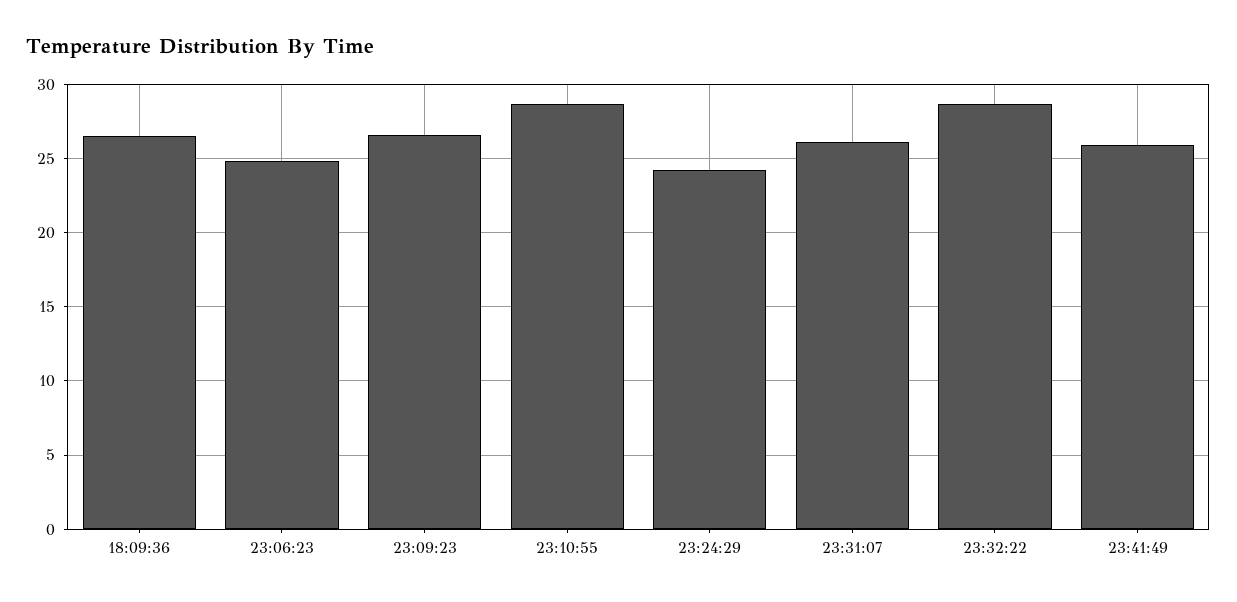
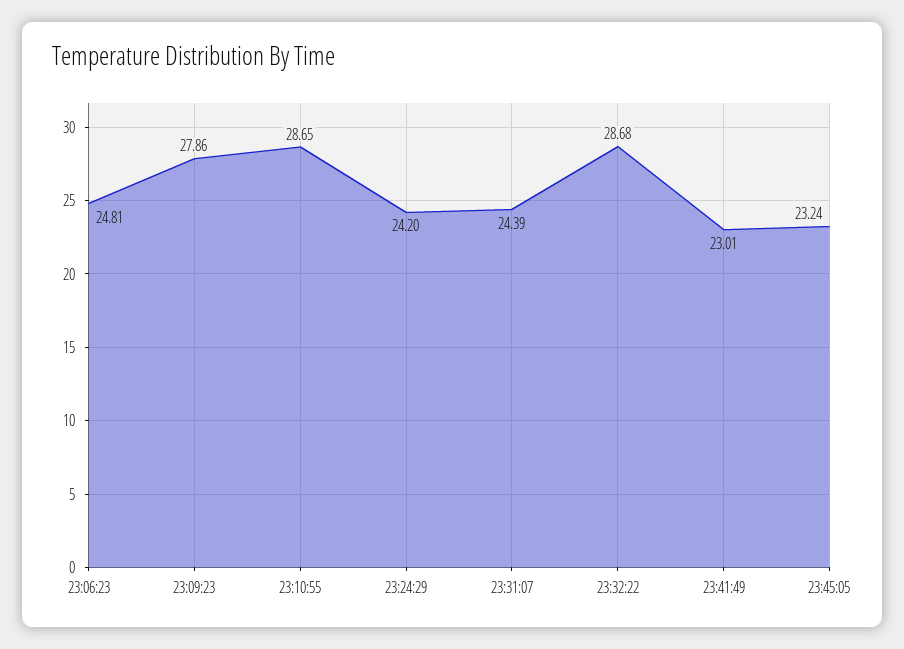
18:09:36: 26.5 -> none
23:09:23: 26.5 -> 27.86
23:31:07: 26 -> 24.39
23:41:49: 26 -> 23.01
23:45:05: none -> 23.24

